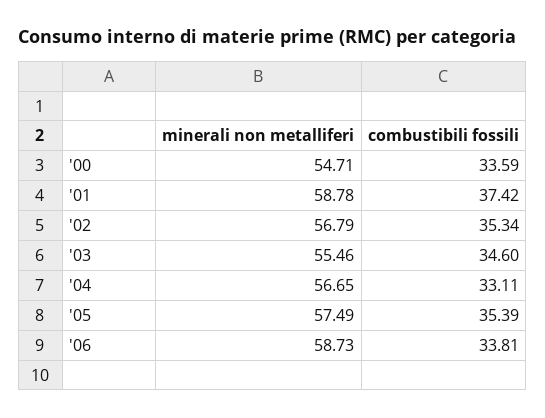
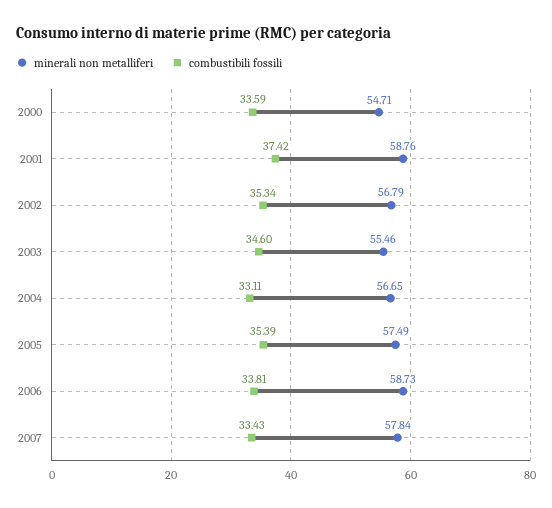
minerali non metalliferi, '01: 58.78 -> 58.76
minerali non metalliferi, 2007: none -> 57.84
combustibili fossili, 2007: none -> 33.43

